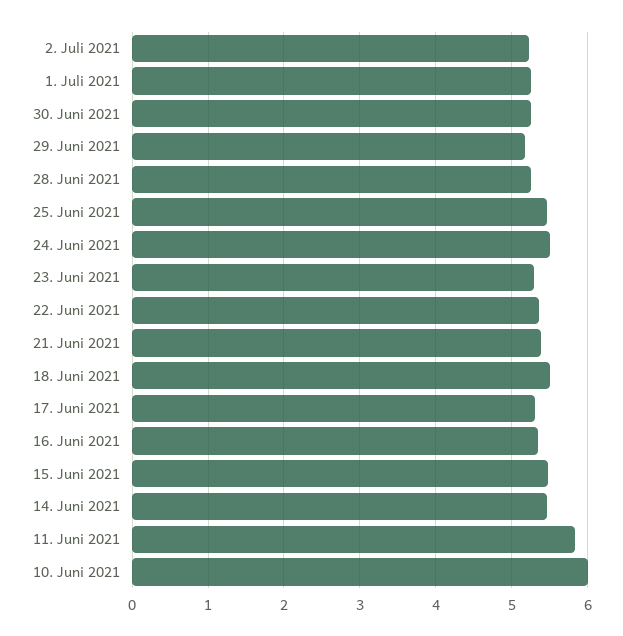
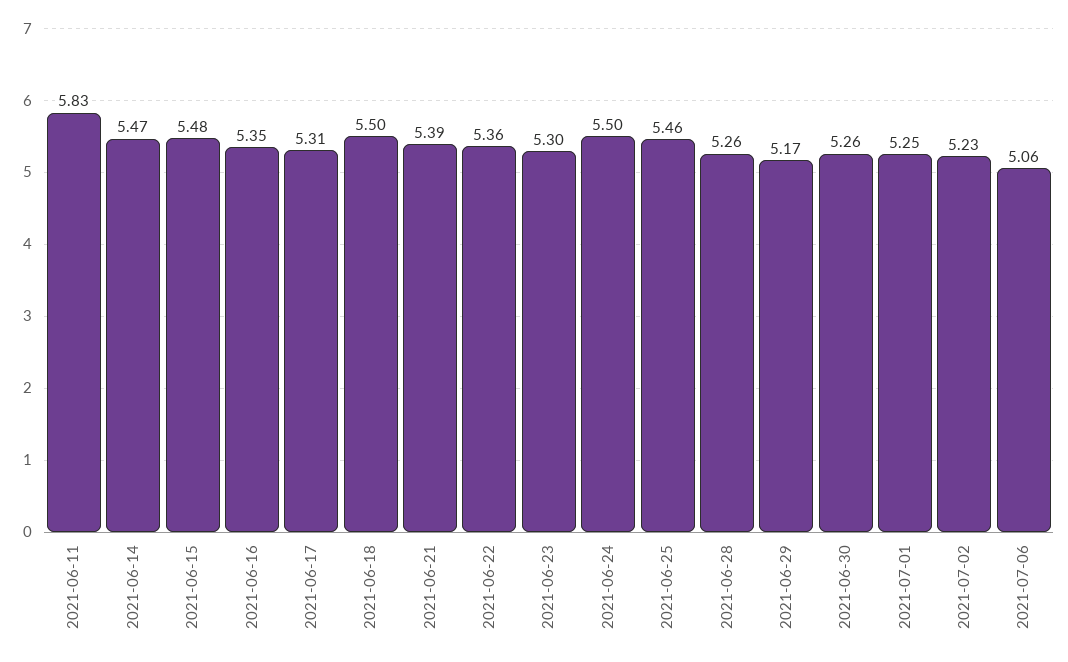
10. Juni 2021: 6 -> none
2021-07-06: none -> 5.06

